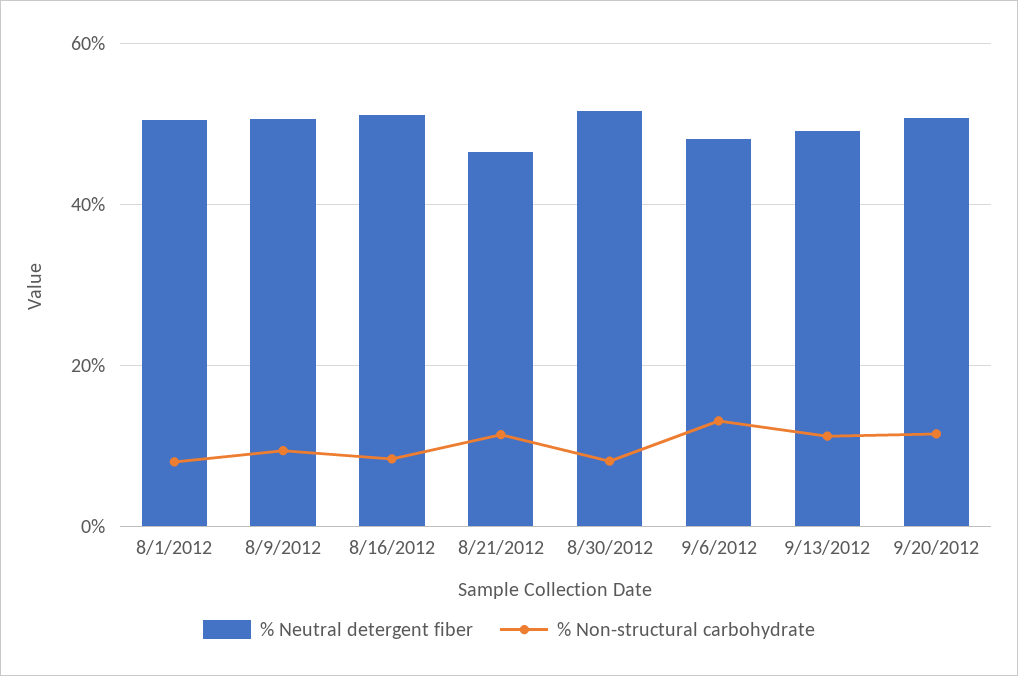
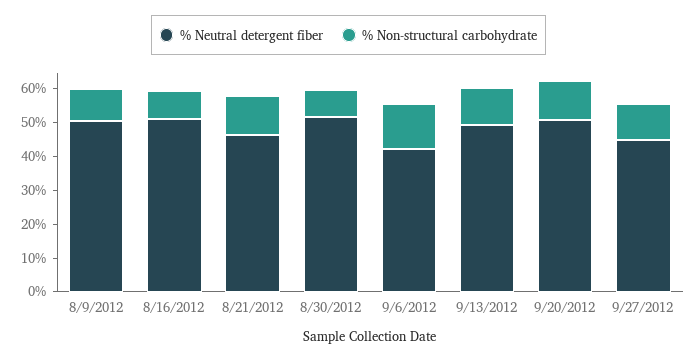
% Neutral detergent fiber, 8/1/2012: 50 -> none
% Non-structural carbohydrate, 8/1/2012: 8 -> none
% Neutral detergent fiber, 9/6/2012: 48 -> 42.5
% Neutral detergent fiber, 9/27/2012: none -> 45
% Non-structural carbohydrate, 9/27/2012: none -> 10

